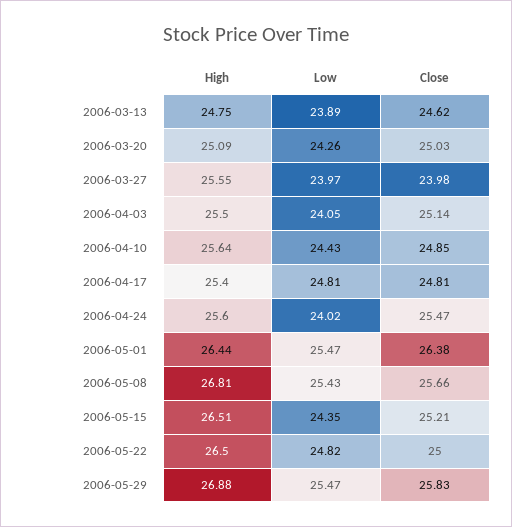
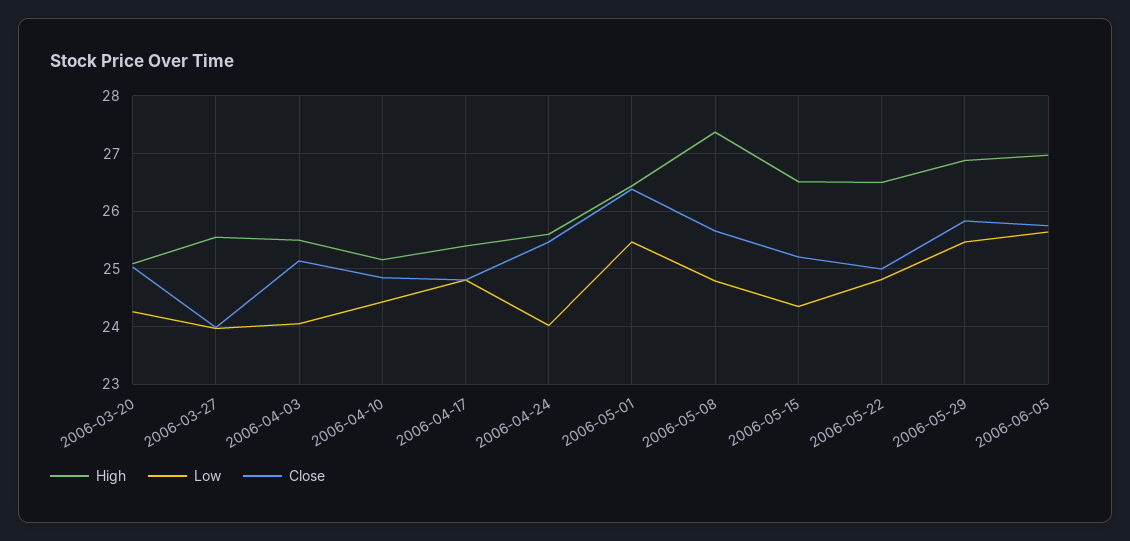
High, 2006-03-13: 24.75 -> none
Low, 2006-03-13: 23.89 -> none
Close, 2006-03-13: 24.62 -> none
High, 2006-04-10: 25.64 -> 25.2
High, 2006-05-08: 26.81 -> 27.4
Low, 2006-05-08: 25.43 -> 24.8
High, 2006-06-05: none -> 27
Low, 2006-06-05: none -> 25.6
Close, 2006-06-05: none -> 25.8

